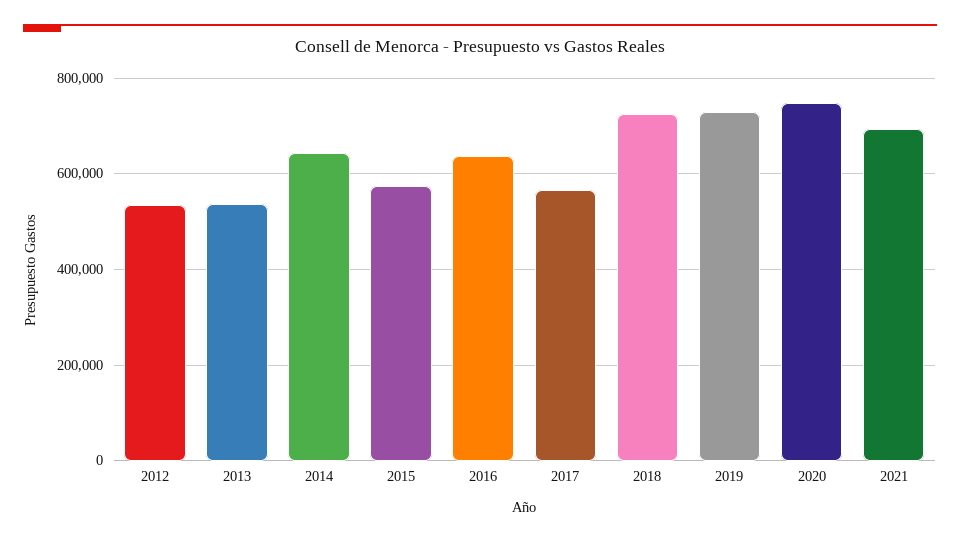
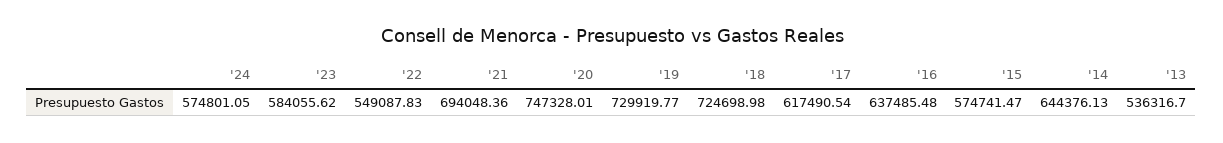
2012: 540000 -> none
2017: 560000 -> 617490.54
'24: none -> 574801.05
'23: none -> 584055.62
'22: none -> 549087.83

